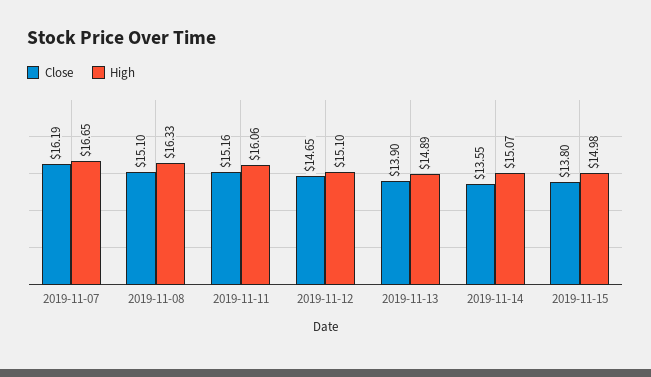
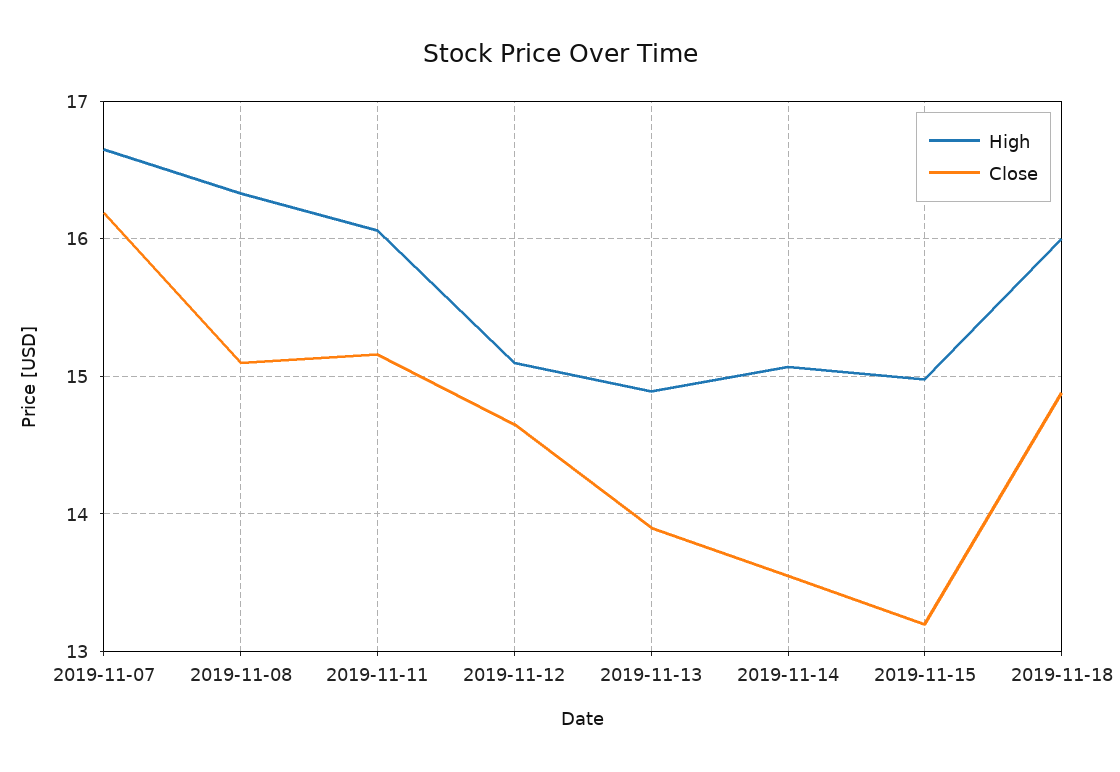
Close, 2019-11-15: 13.8 -> 13.2
High, 2019-11-18: none -> 16
Close, 2019-11-18: none -> 14.9

